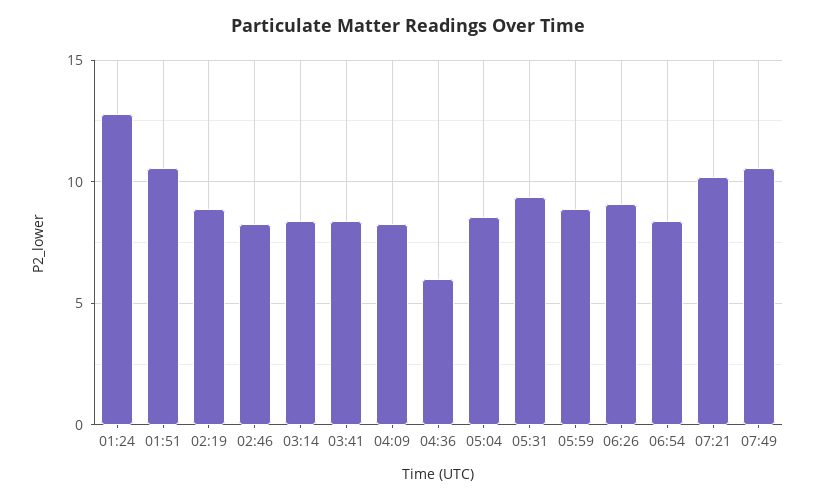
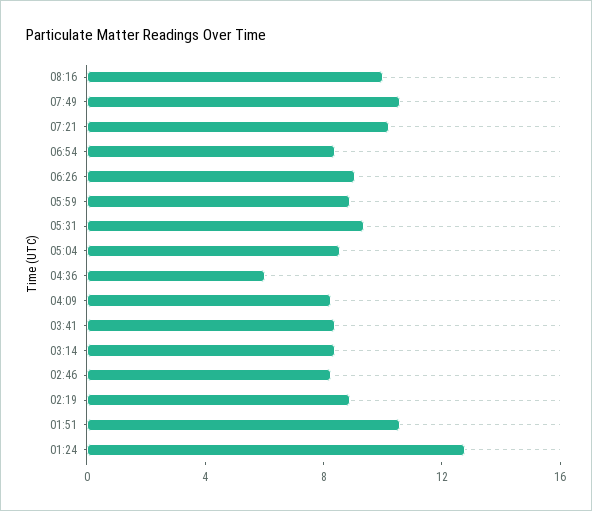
08:16: none -> 10

